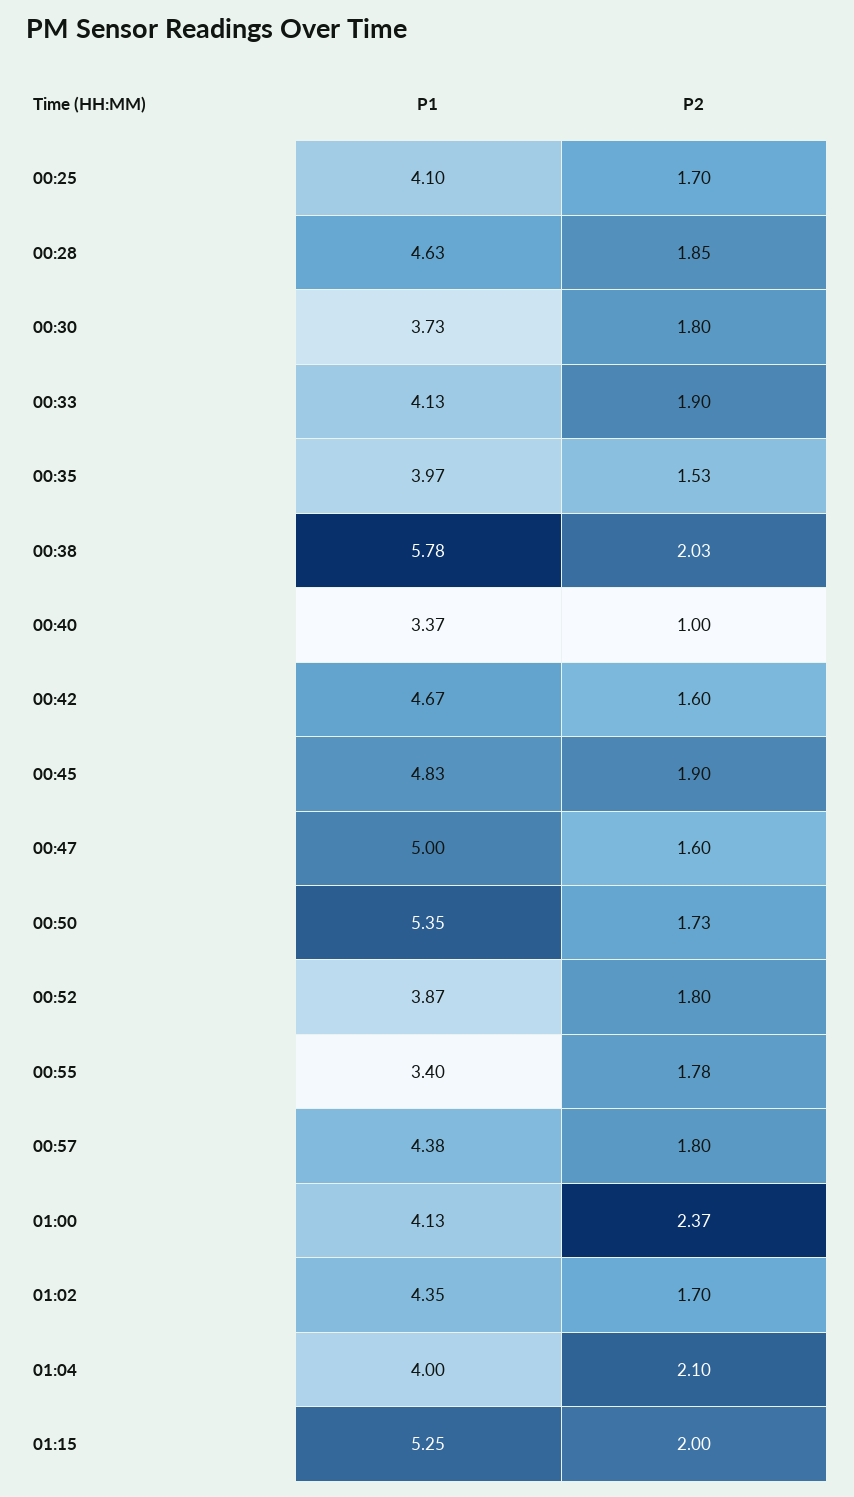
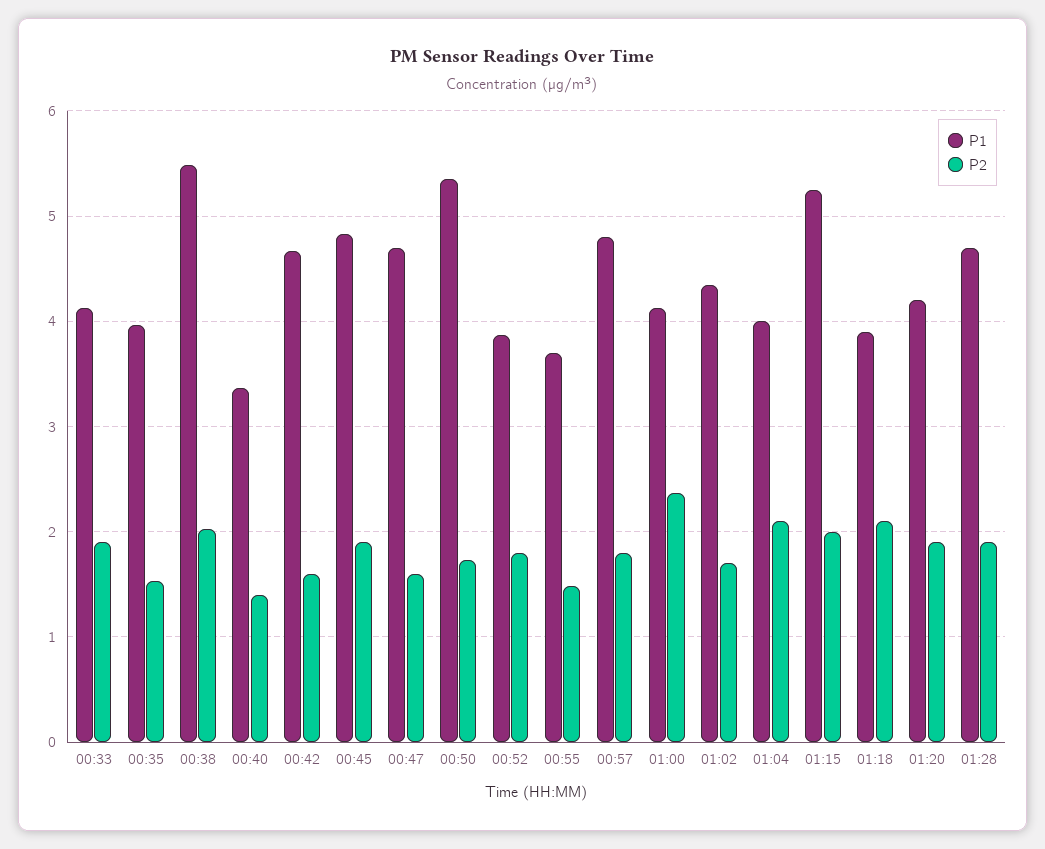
P1, 00:25: 4.1 -> none
P2, 00:25: 1.7 -> none
P1, 00:28: 4.63 -> none
P2, 00:28: 1.85 -> none
P1, 00:30: 3.73 -> none
P2, 00:30: 1.8 -> none
P1, 00:38: 5.78 -> 5.5
P2, 00:40: 1 -> 1.4
P1, 00:47: 5 -> 4.7
P1, 00:55: 3.4 -> 3.7
P2, 00:55: 1.78 -> 1.5
P1, 00:57: 4.38 -> 4.8
P1, 01:18: none -> 3.9
P2, 01:18: none -> 2.1
P1, 01:20: none -> 4.2
P2, 01:20: none -> 1.9
P1, 01:28: none -> 4.7
P2, 01:28: none -> 1.9

